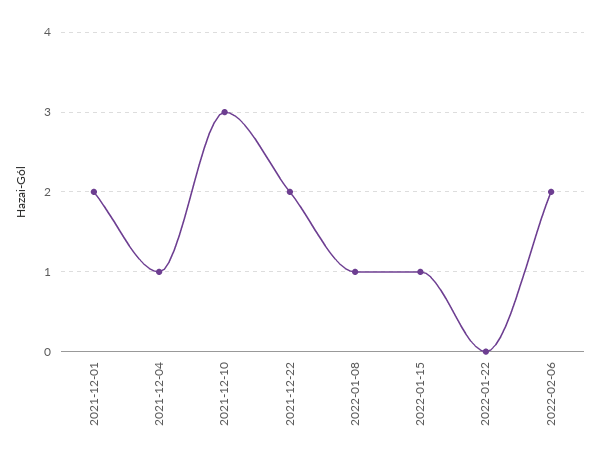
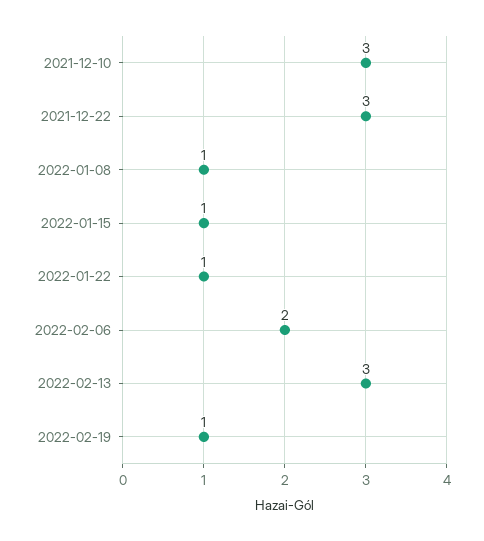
2021-12-01: 2 -> none
2021-12-04: 1 -> none
2021-12-22: 2 -> 3
2022-01-22: 0 -> 1
2022-02-13: none -> 3
2022-02-19: none -> 1

